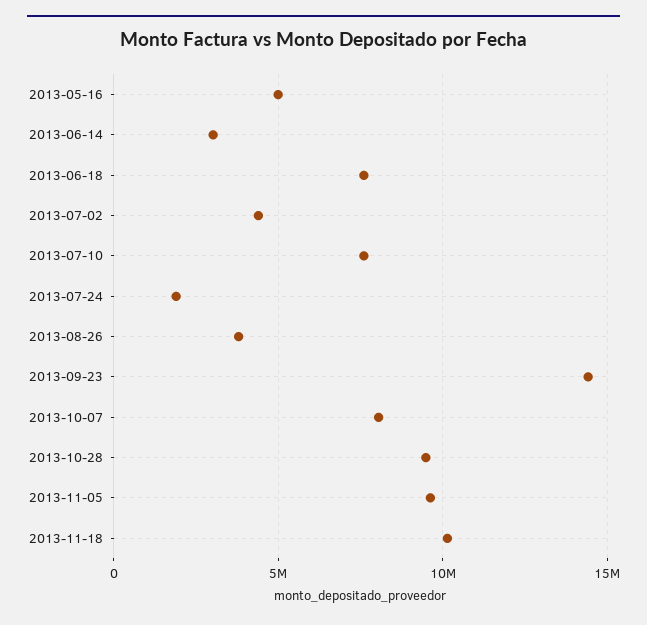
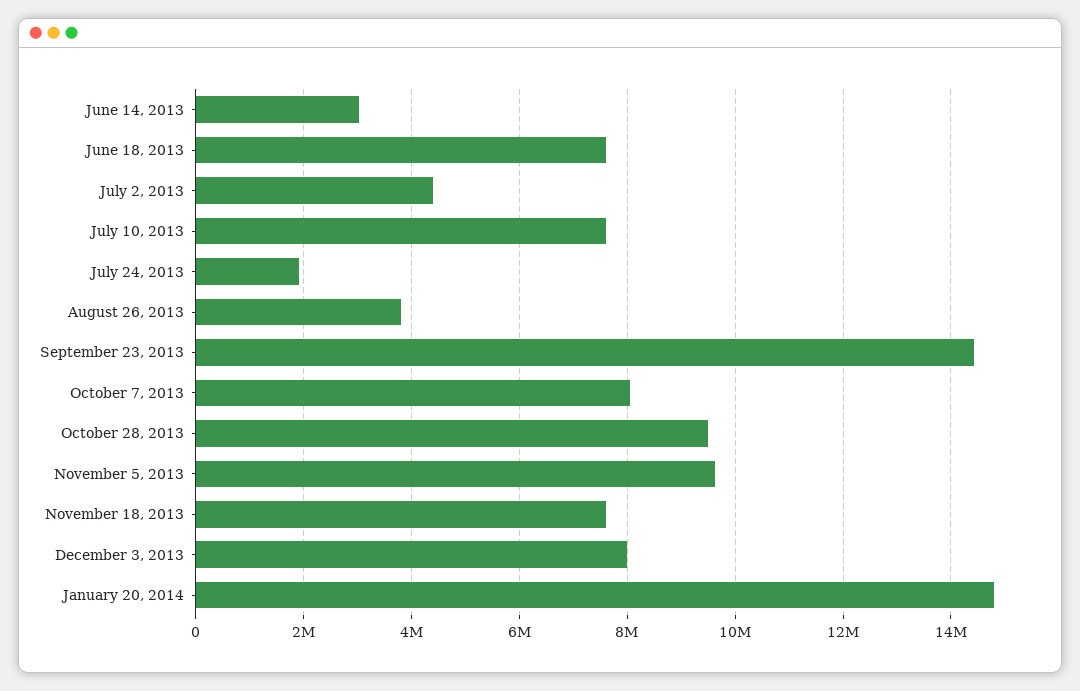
2013-05-16: 5000000 -> none
2013-11-18: 10000000 -> 7600000
December 3, 2013: none -> 8000000
January 20, 2014: none -> 14800000

